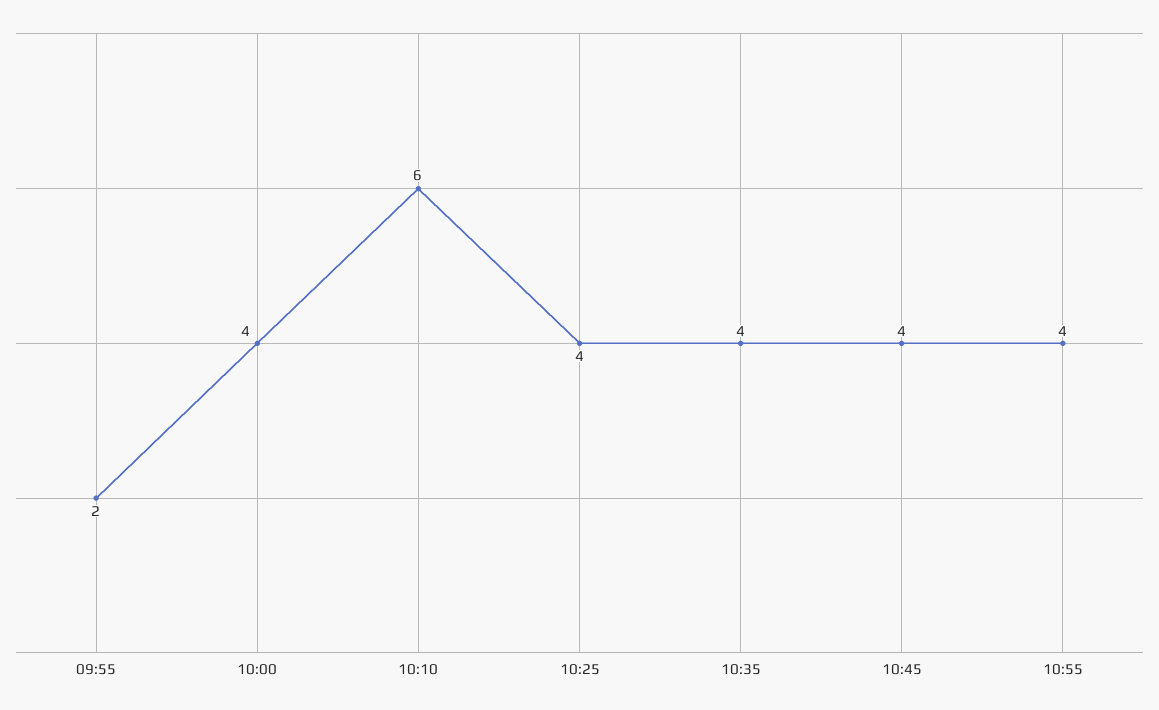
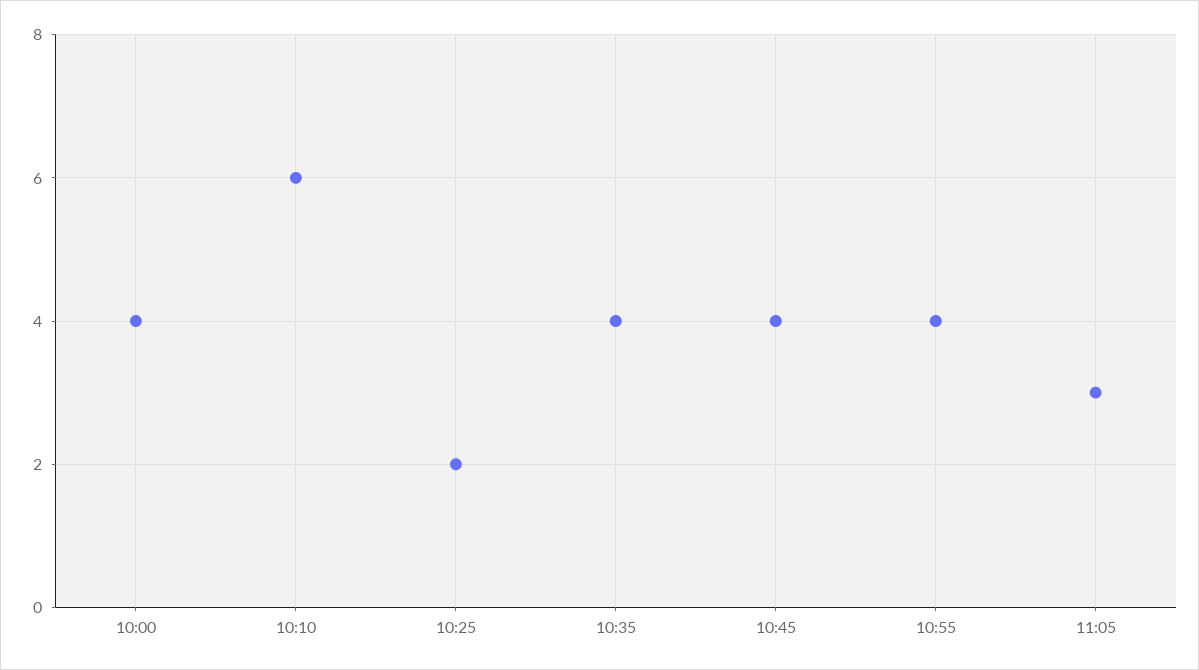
09:55: 2 -> none
10:25: 4 -> 2
11:05: none -> 3

